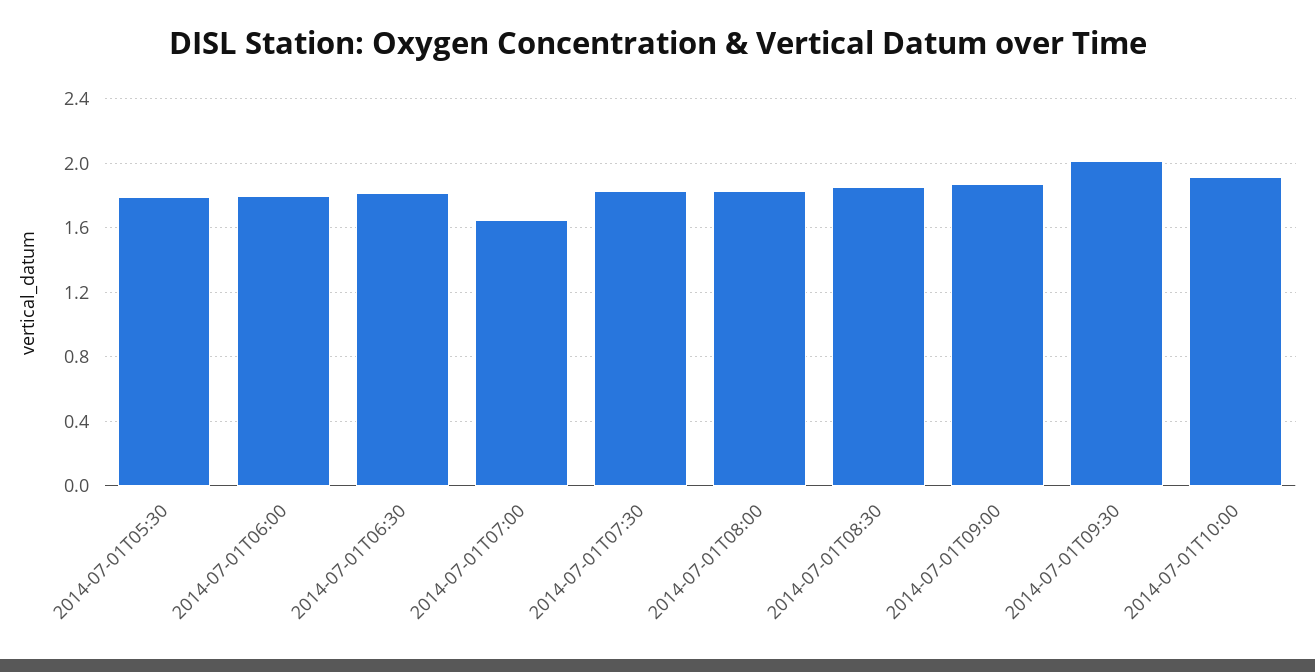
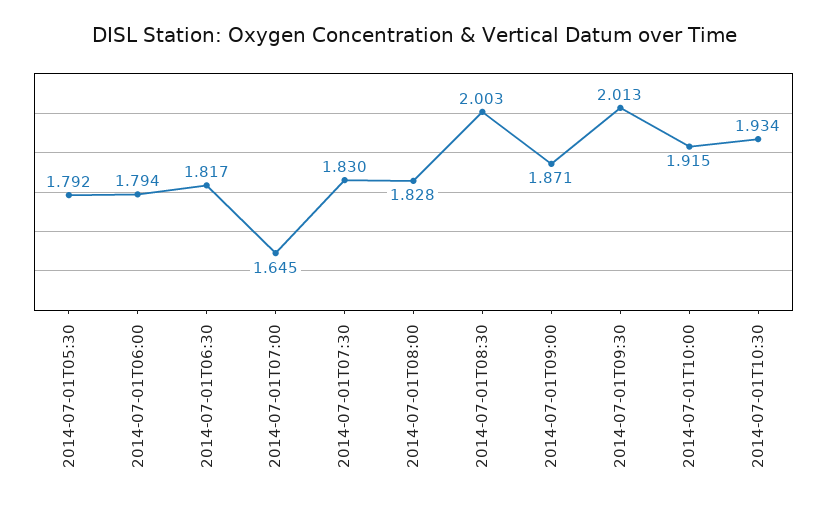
2014-07-01T08:30: 1.85 -> 2.003
2014-07-01T10:30: none -> 1.934

